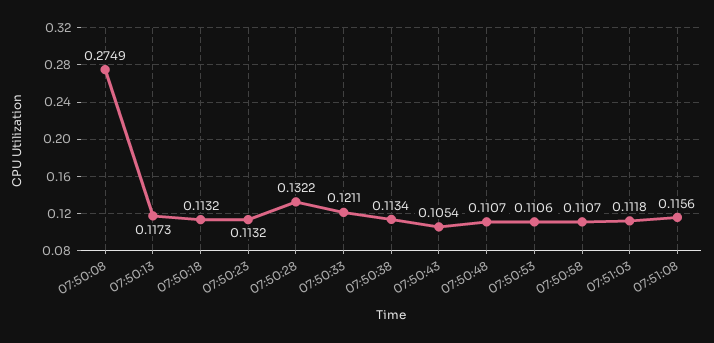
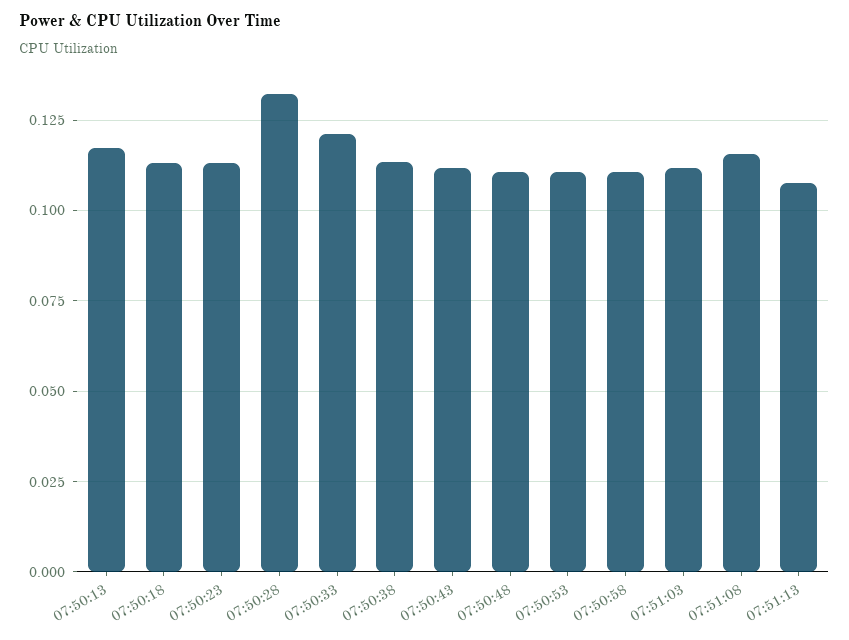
07:50:08: 0.2749 -> none
07:50:43: 0.1054 -> 0.1125
07:51:13: none -> 0.1075

